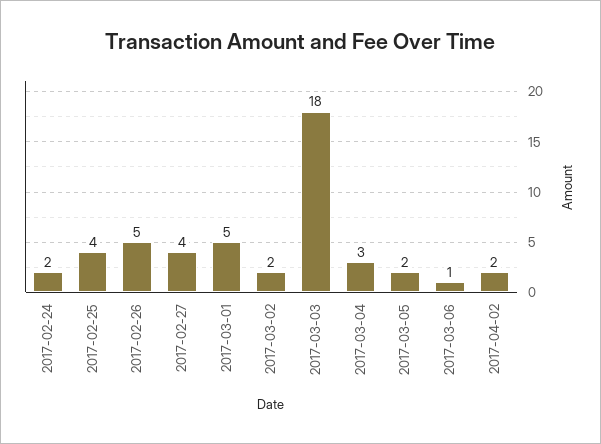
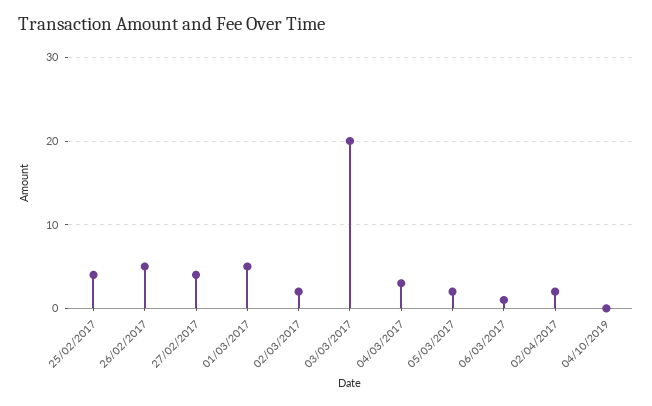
2017-02-24: 2 -> none
2017-03-03: 18 -> 20
04/10/2019: none -> 0

